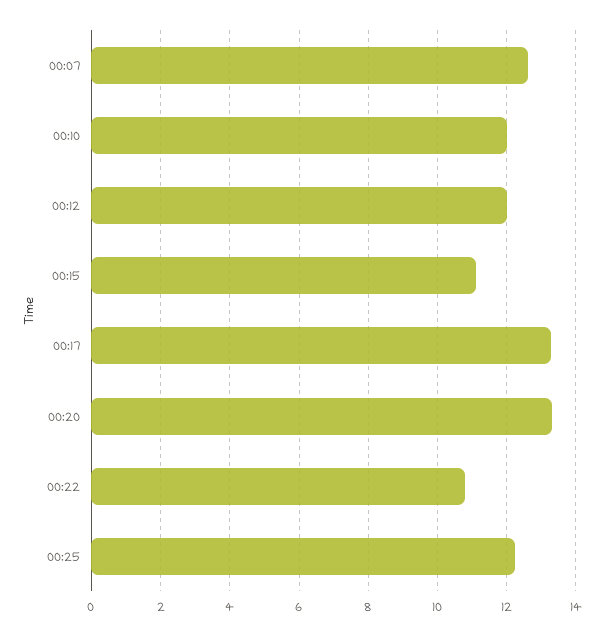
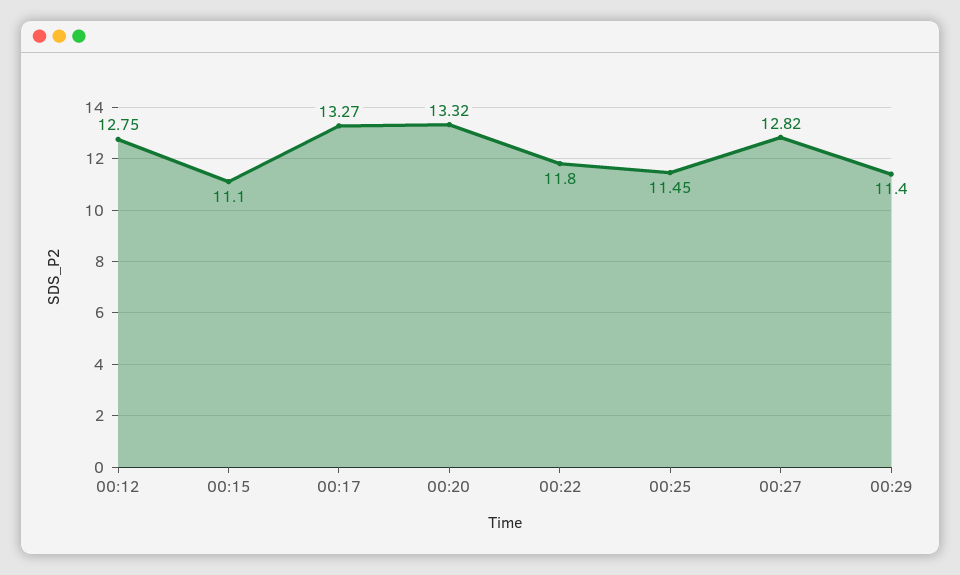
00:07: 12.6 -> none
00:10: 12 -> none
00:12: 12 -> 12.75
00:22: 10.8 -> 11.8
00:25: 12.2 -> 11.45
00:27: none -> 12.82
00:29: none -> 11.4

